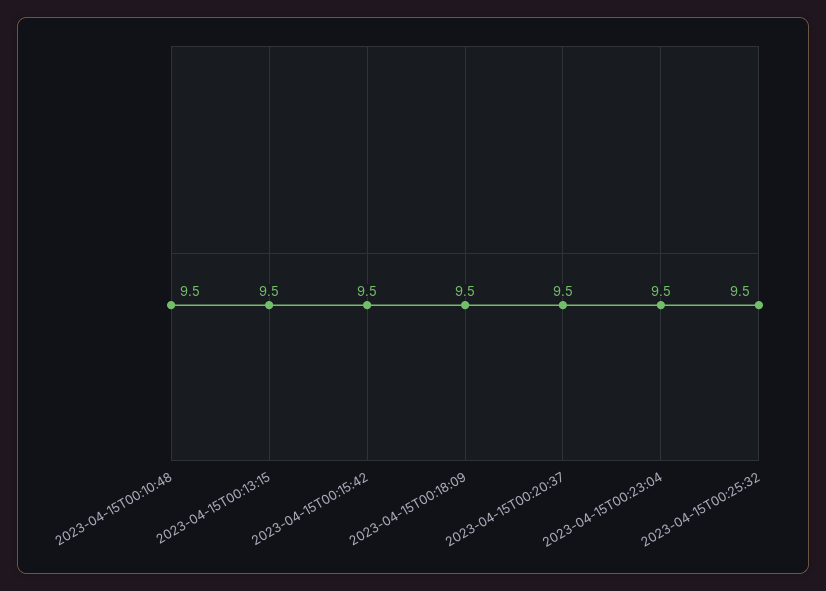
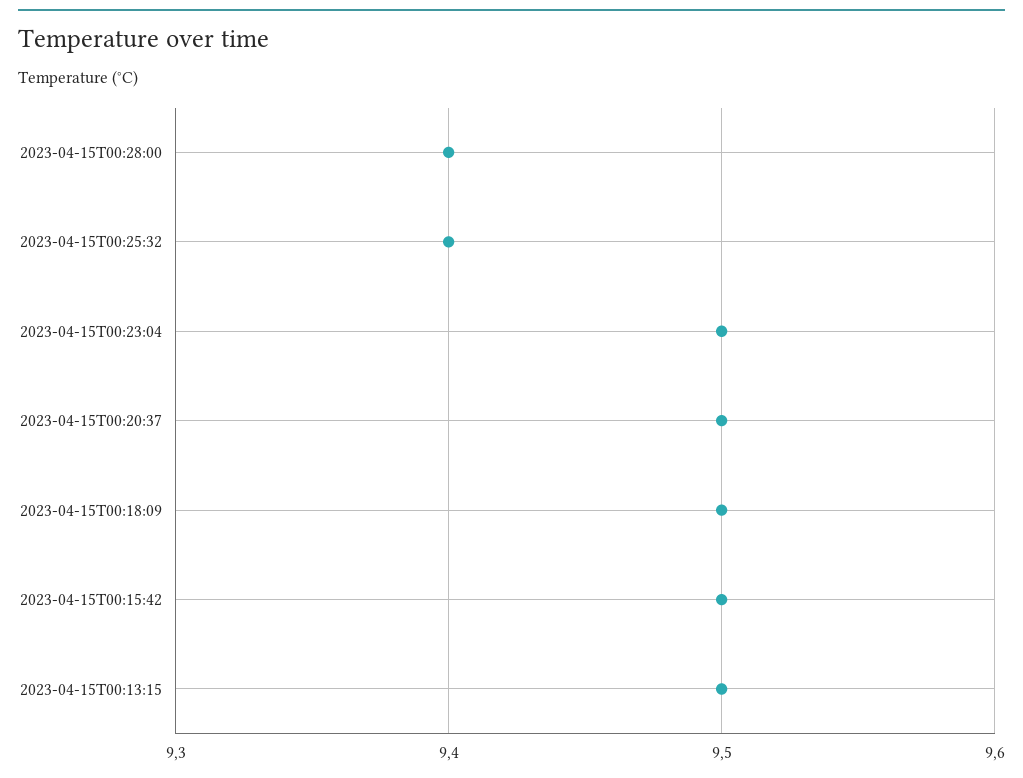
2023-04-15T00:10:48: 9.5 -> none
2023-04-15T00:25:32: 9.5 -> 9.4
2023-04-15T00:28:00: none -> 9.4

